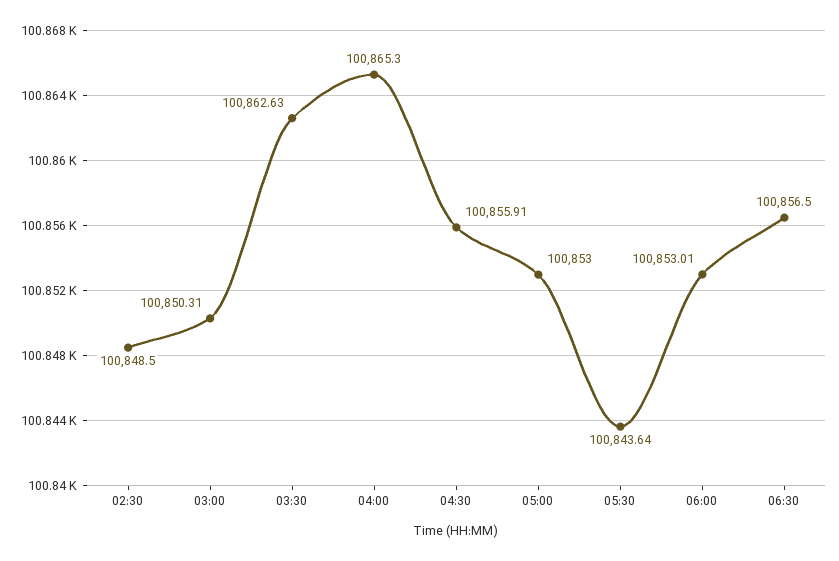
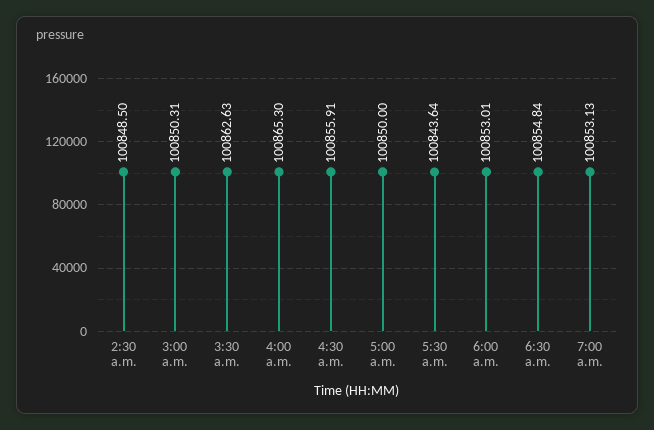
05:00: 100853 -> 100850
06:30: 100856.5 -> 100854.84
7:00 a.m.: none -> 100853.13

